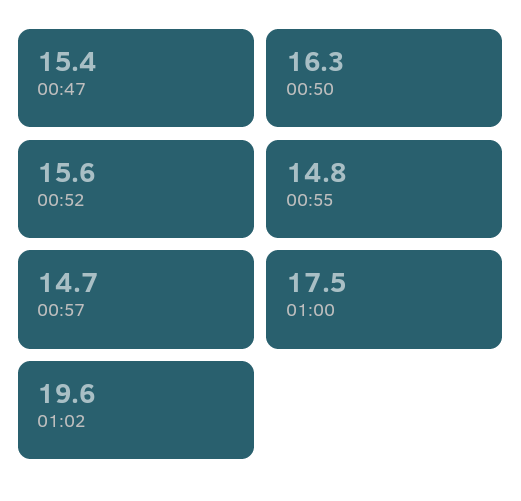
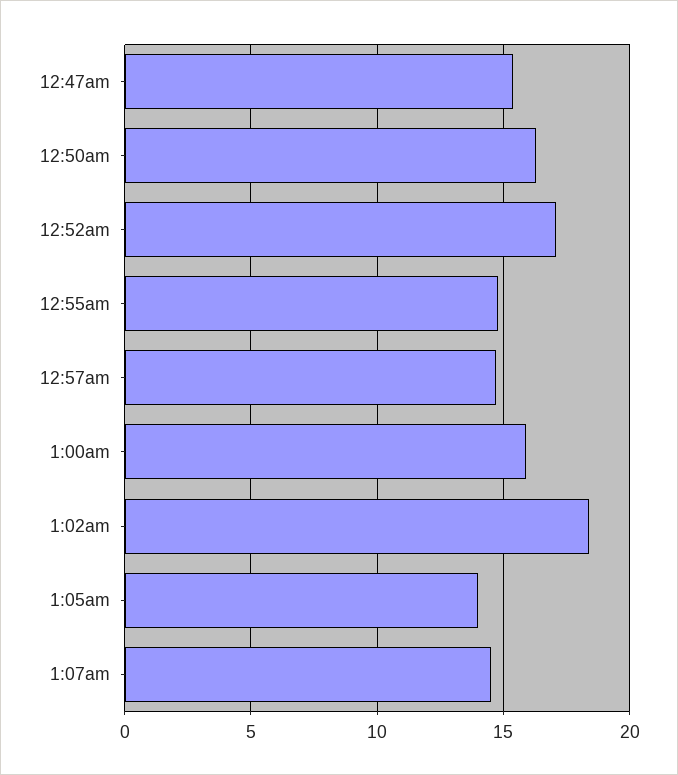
00:52: 15.6 -> 17
01:00: 17.5 -> 16
01:02: 19.6 -> 18.5
1:05am: none -> 14
1:07am: none -> 14.5

